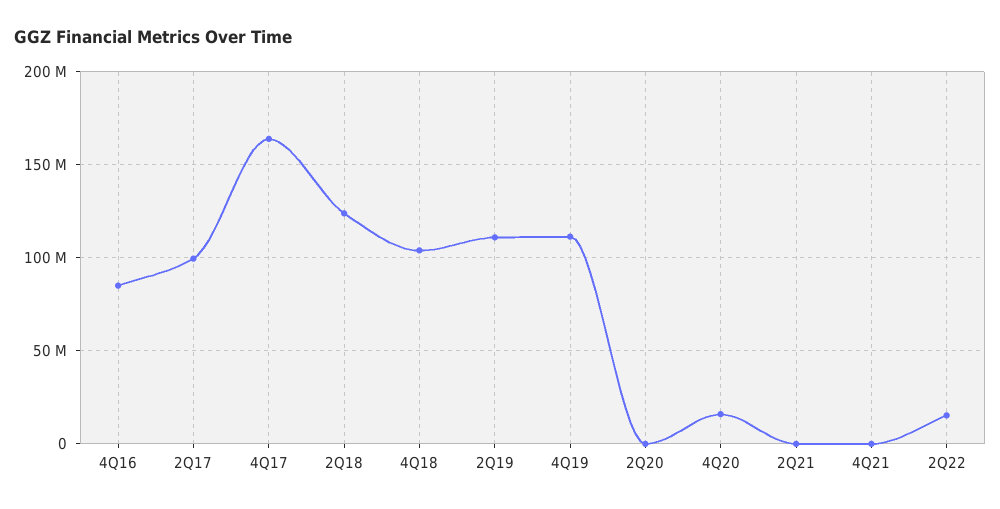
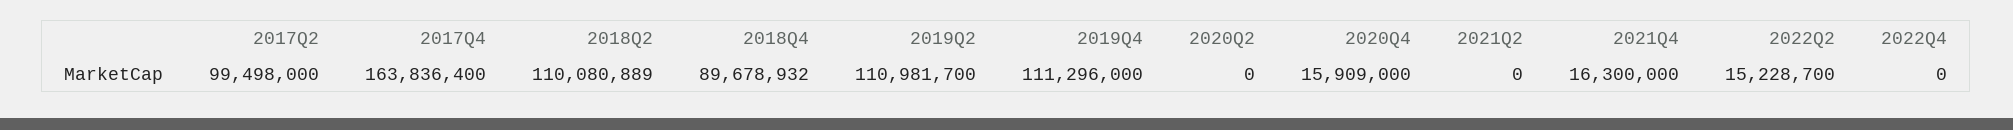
4Q16: 85000000 -> none
2Q18: 125000000 -> 110080889
4Q18: 105000000 -> 89678932
4Q21: 0 -> 16300000
2022Q4: none -> 0

